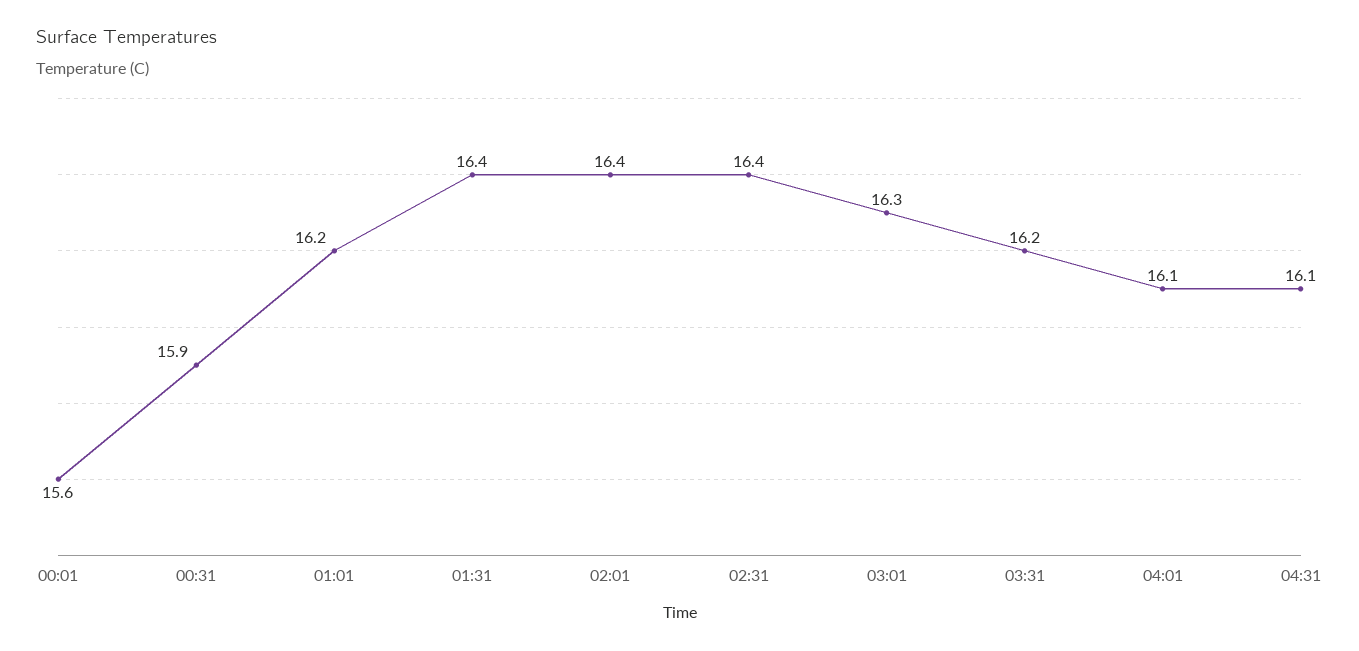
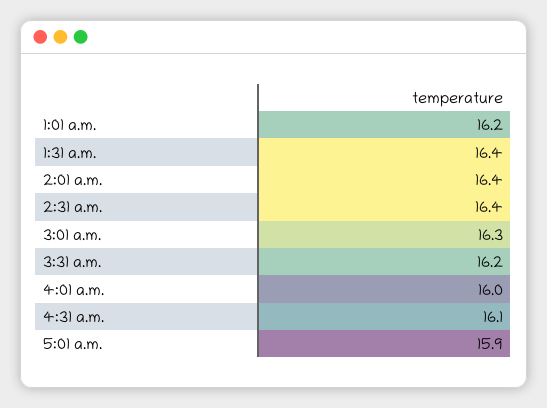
00:01: 15.6 -> none
00:31: 15.9 -> none
04:01: 16.1 -> 16
5:01 a.m.: none -> 15.9

